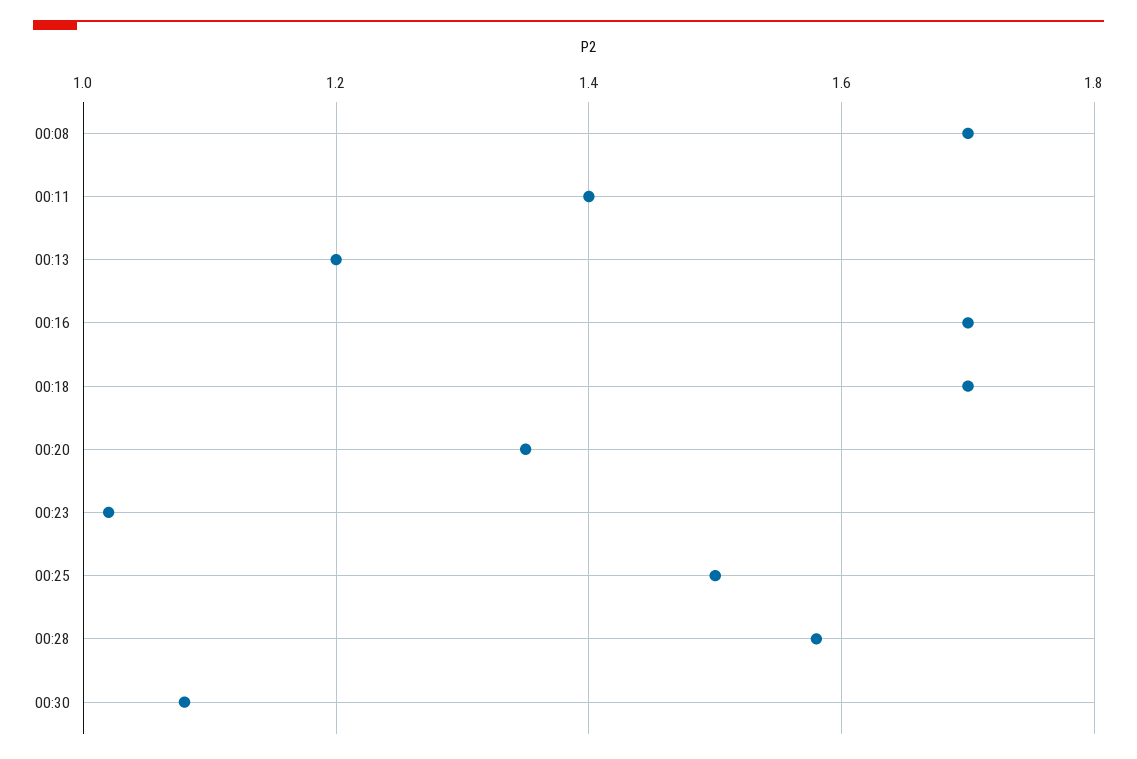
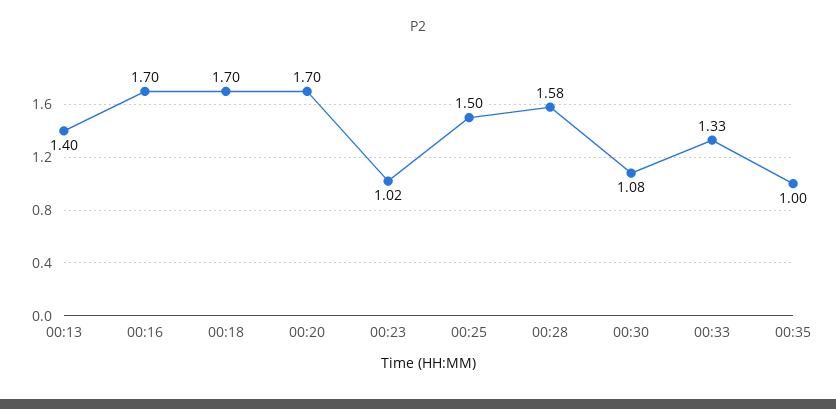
00:08: 1.7 -> none
00:11: 1.4 -> none
00:13: 1.2 -> 1.4
00:20: 1.35 -> 1.7
00:33: none -> 1.33
00:35: none -> 1

